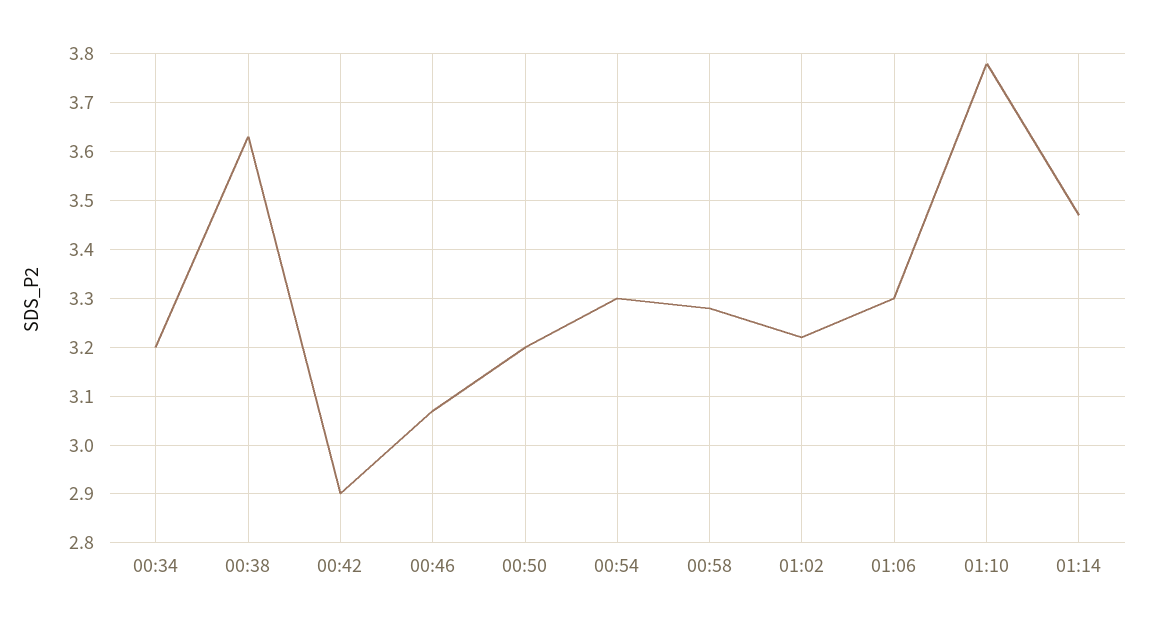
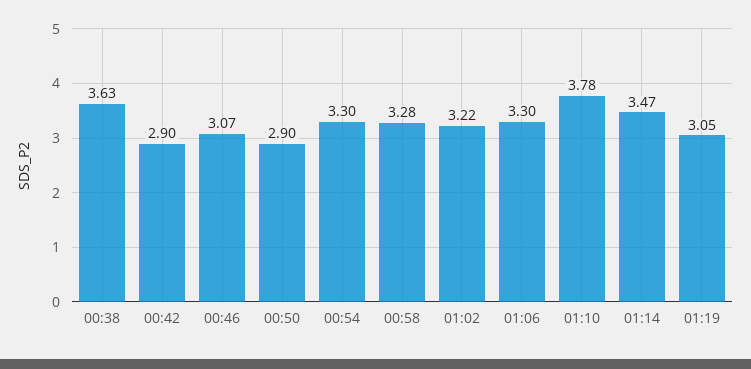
00:34: 3.2 -> none
00:50: 3.2 -> 2.9
01:19: none -> 3.05

